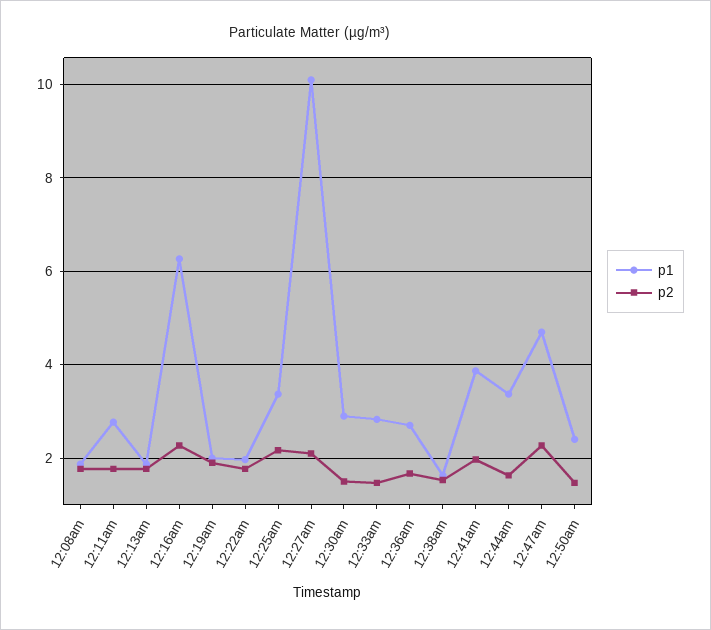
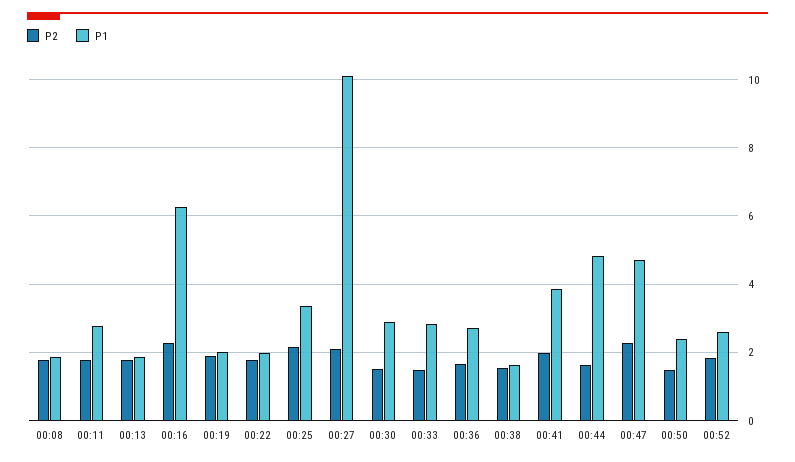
p1, 12:44am: 3.4 -> 4.8
p2, 00:52: none -> 1.8
p1, 00:52: none -> 2.6

